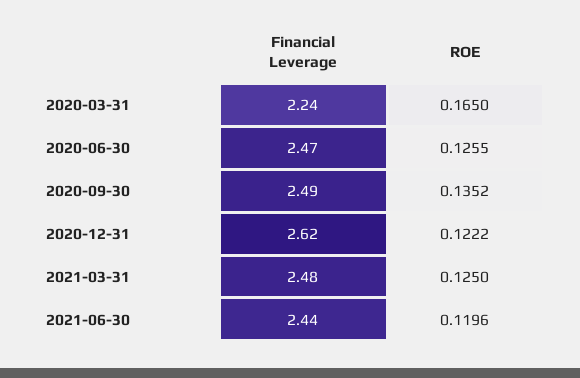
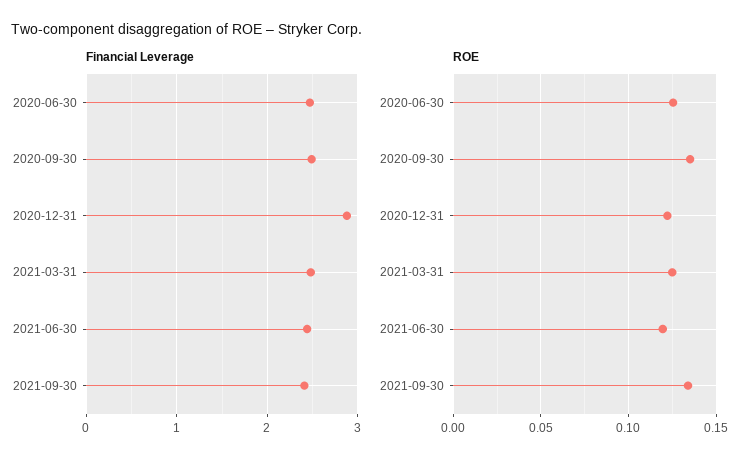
Financial Leverage, 2020-03-31: 2.24 -> none
ROE, 2020-03-31: 0.165 -> none
Financial Leverage, 2020-12-31: 2.62 -> 2.9
Financial Leverage, 2021-09-30: none -> 2.4
ROE, 2021-09-30: none -> 0.135

